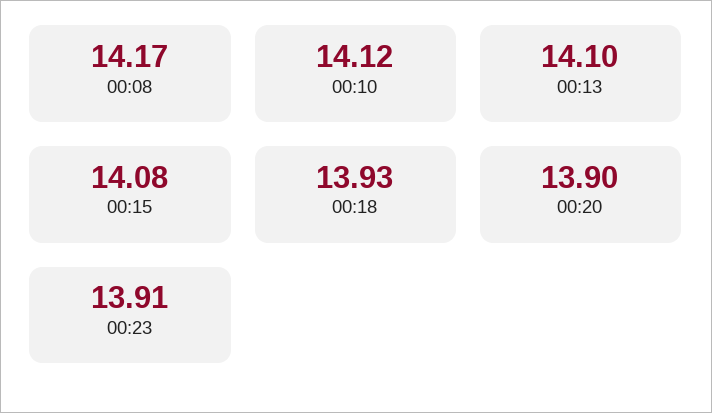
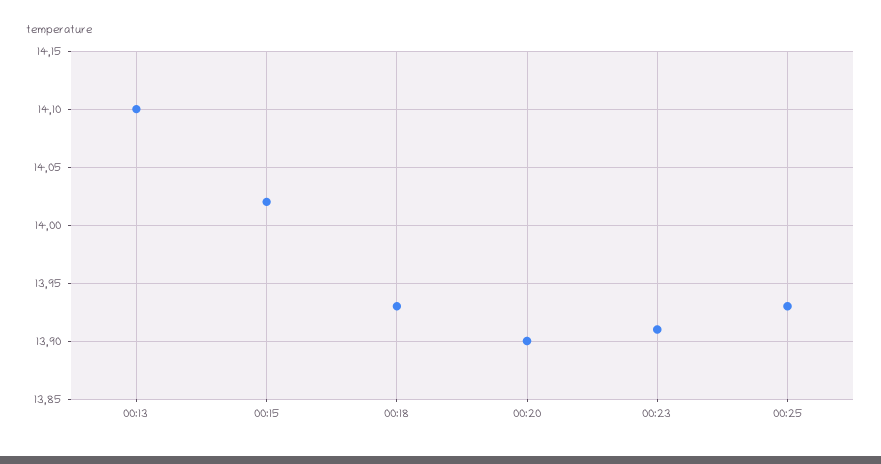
00:08: 14.17 -> none
00:10: 14.12 -> none
00:15: 14.08 -> 14.02
00:25: none -> 13.93

